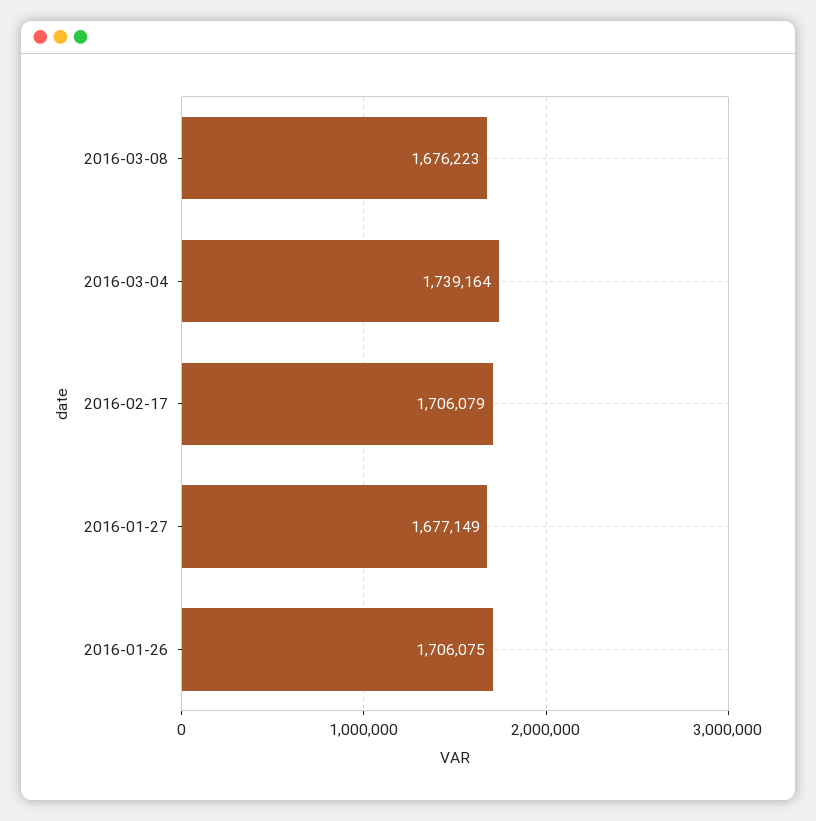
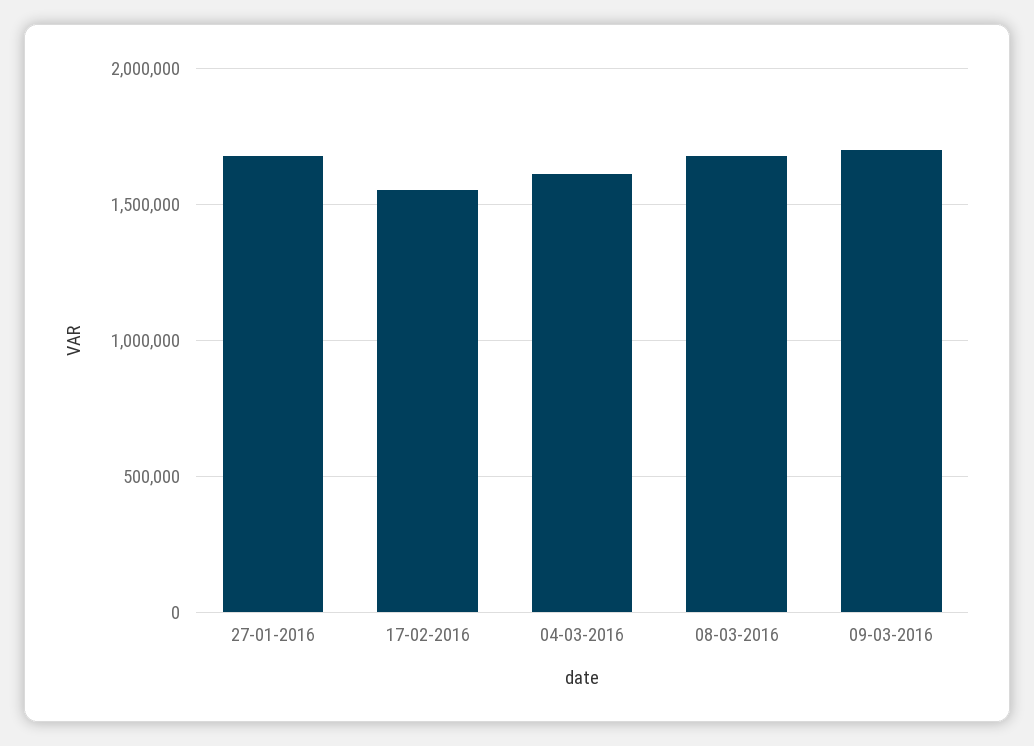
2016-03-04: 1739164 -> 1600000
2016-02-17: 1706079 -> 1550000
2016-01-26: 1706075 -> none
09-03-2016: none -> 1700000

